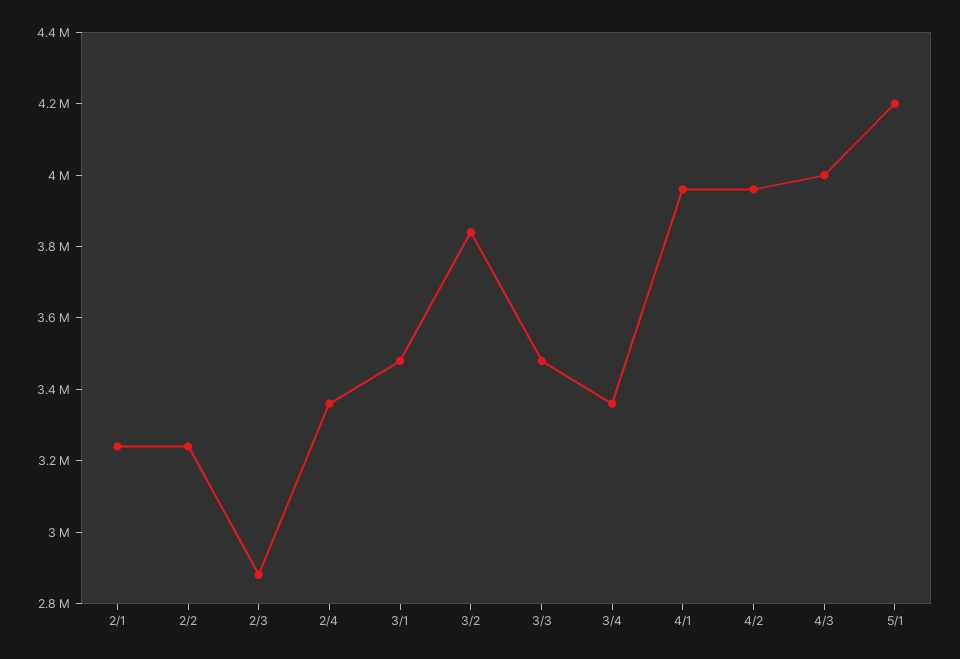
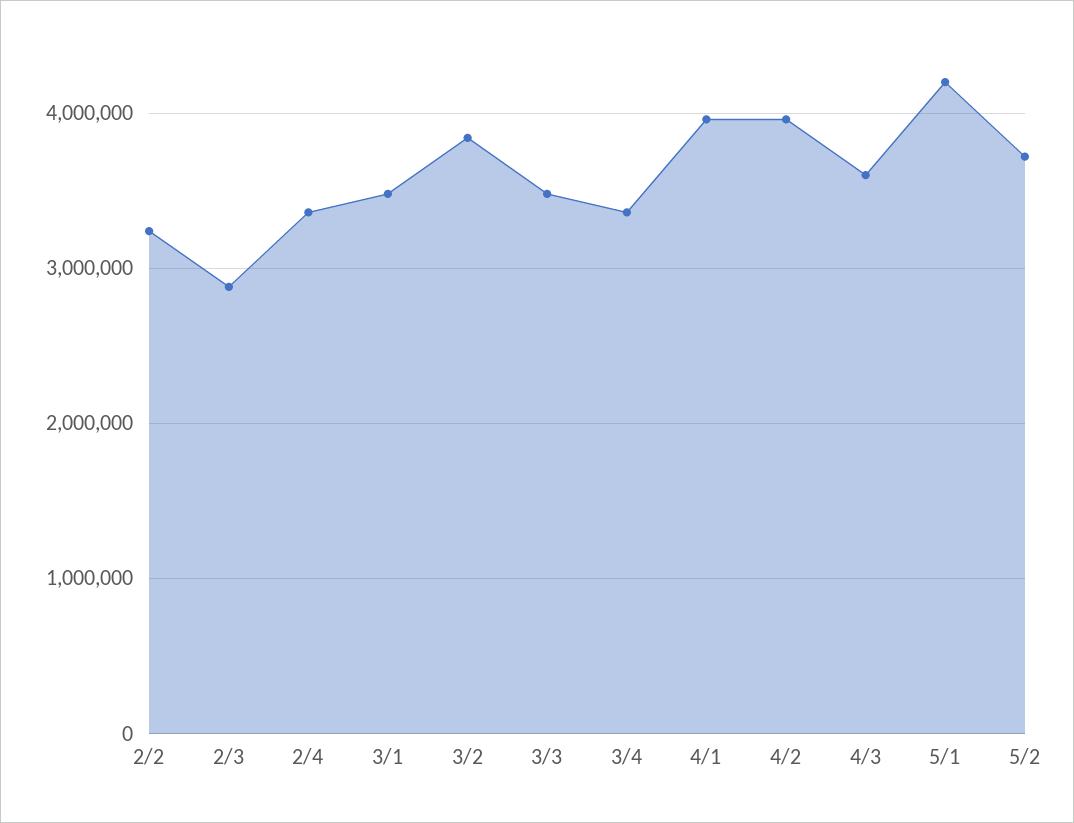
2/1: 3250000 -> none
4/3: 4000000 -> 3600000
5/2: none -> 3700000

